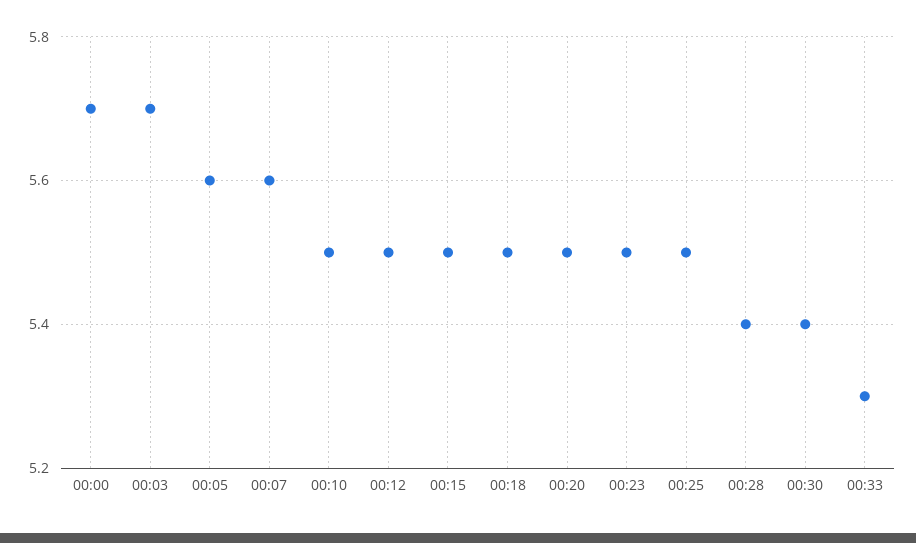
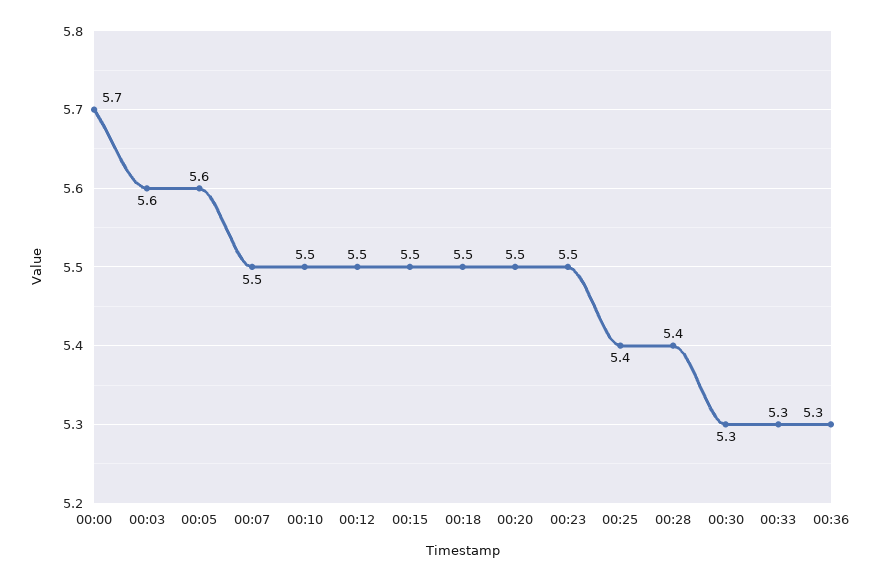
00:03: 5.7 -> 5.6
00:07: 5.6 -> 5.5
00:25: 5.5 -> 5.4
00:30: 5.4 -> 5.3
00:36: none -> 5.3

